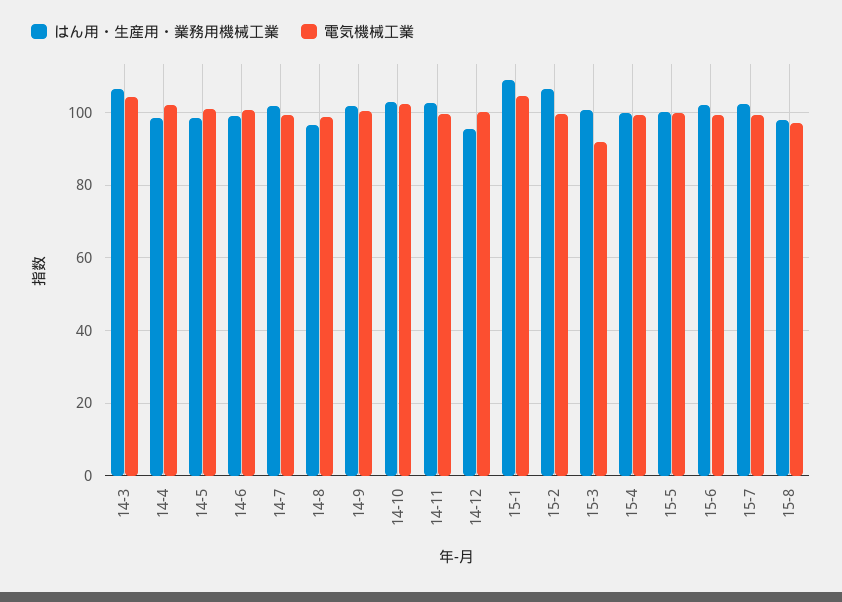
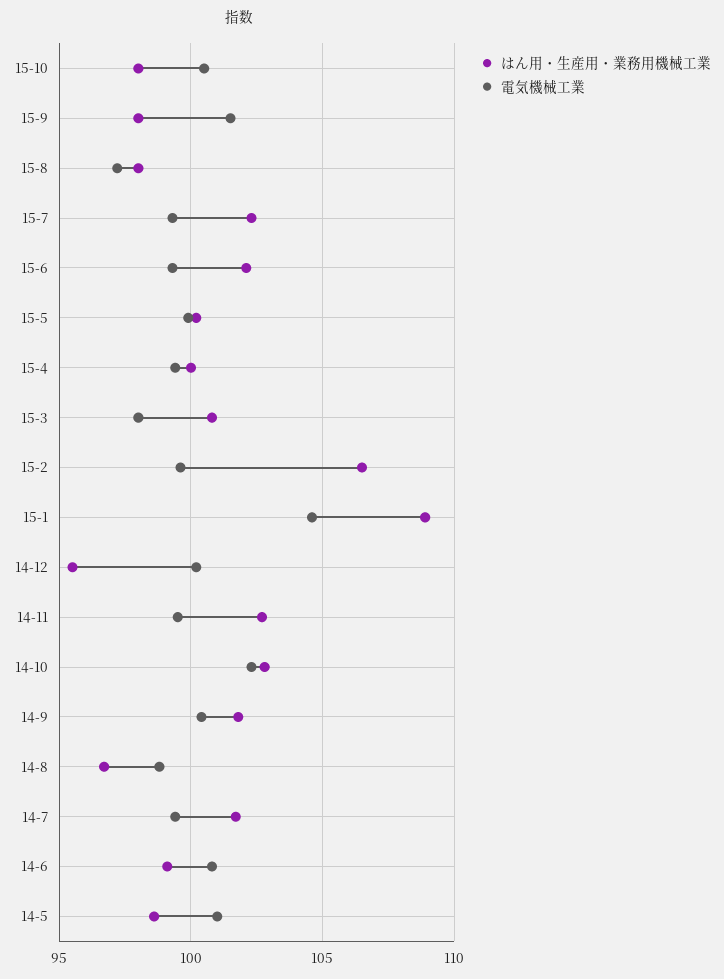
はん用・生産用・業務用機械工業, 14-3: 106 -> none
電気機械工業, 14-3: 104 -> none
はん用・生産用・業務用機械工業, 14-4: 98 -> none
電気機械工業, 14-4: 102 -> none
電気機械工業, 15-3: 92 -> 98
はん用・生産用・業務用機械工業, 15-10: none -> 98
電気機械工業, 15-10: none -> 100.5
はん用・生産用・業務用機械工業, 15-9: none -> 98
電気機械工業, 15-9: none -> 101.5

